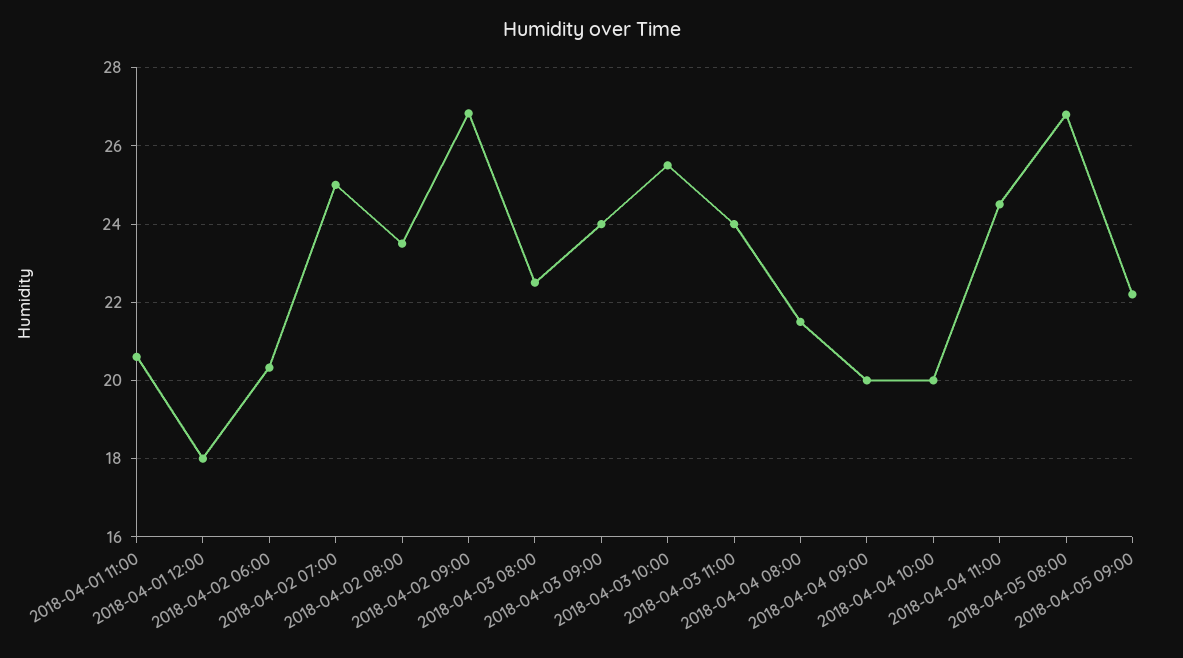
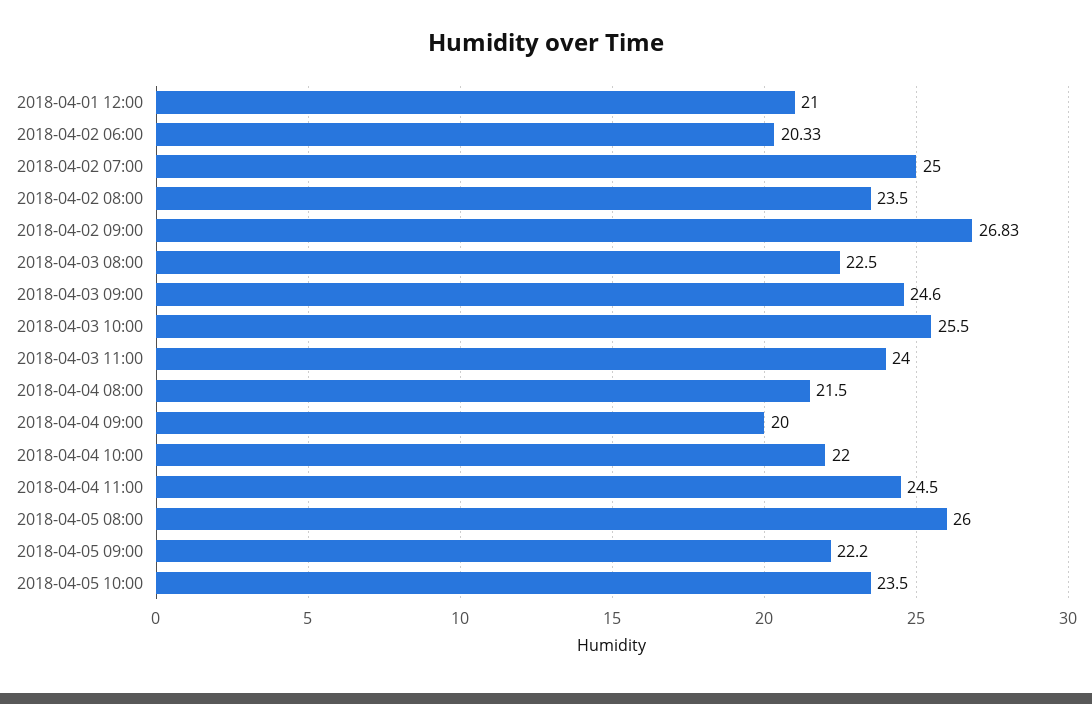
2018-04-01 11:00: 20.6 -> none
2018-04-01 12:00: 18 -> 21
2018-04-03 09:00: 24 -> 24.6
2018-04-04 10:00: 20 -> 22
2018-04-05 08:00: 26.8 -> 26
2018-04-05 10:00: none -> 23.5

